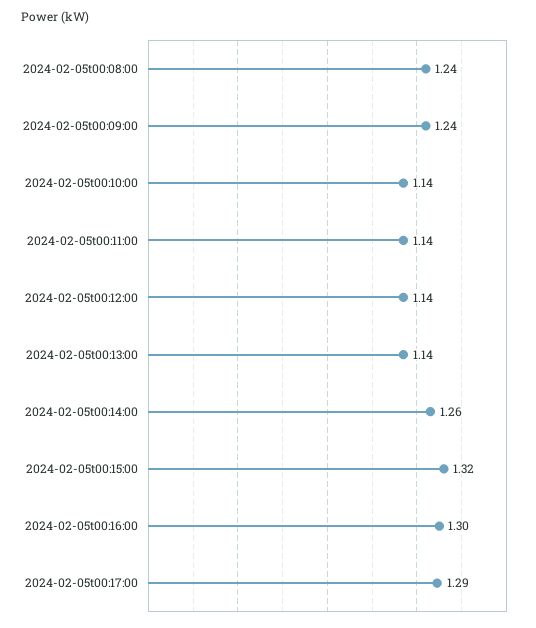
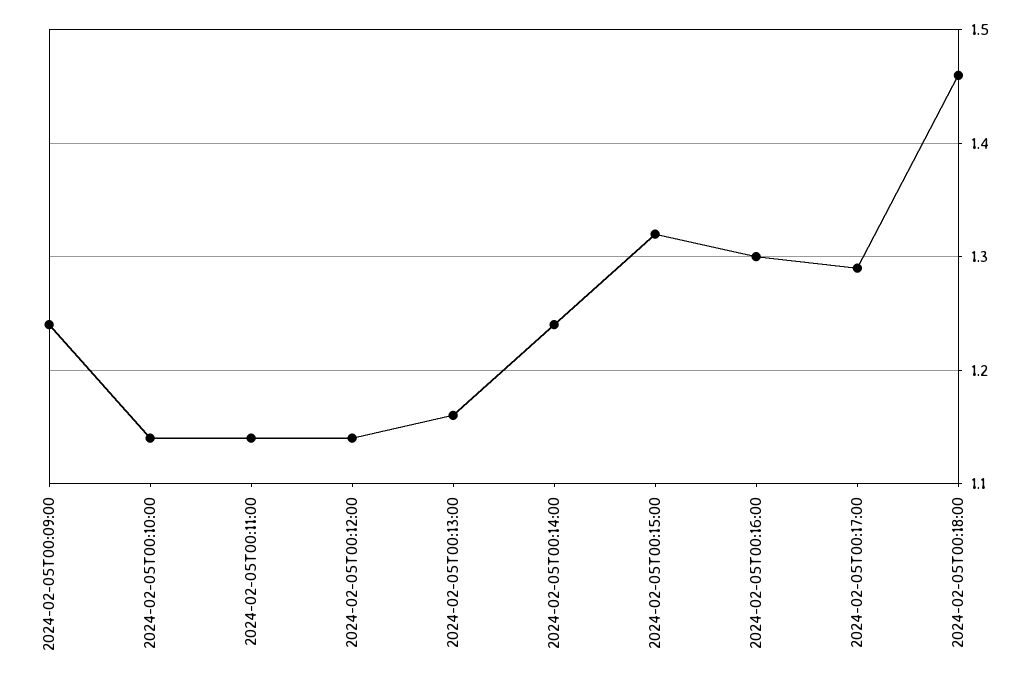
2024-02-05t00:08:00: 1.24 -> none
2024-02-05t00:13:00: 1.14 -> 1.16
2024-02-05t00:14:00: 1.26 -> 1.24
2024-02-05T00:18:00: none -> 1.46

